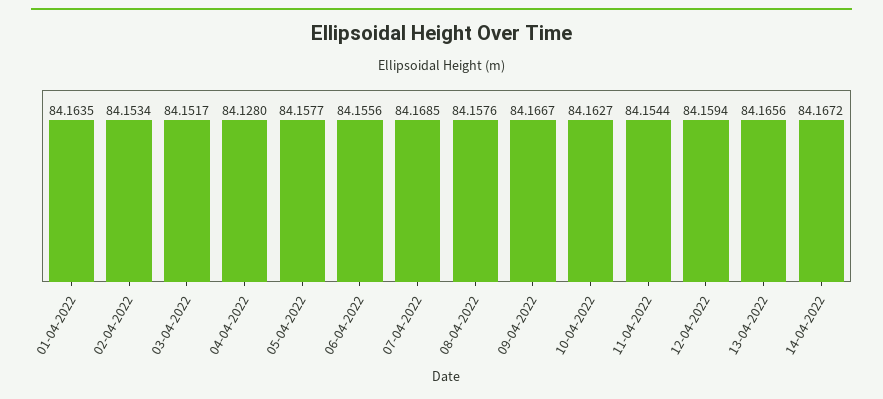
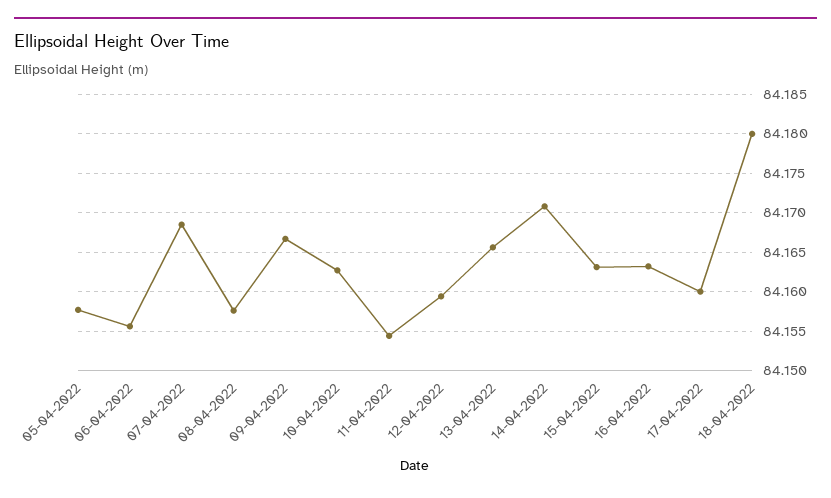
01-04-2022: 84.1635 -> none
02-04-2022: 84.1534 -> none
03-04-2022: 84.1517 -> none
04-04-2022: 84.128 -> none
14-04-2022: 84.1672 -> 84.171
15-04-2022: none -> 84.163
16-04-2022: none -> 84.163
17-04-2022: none -> 84.16
18-04-2022: none -> 84.18

